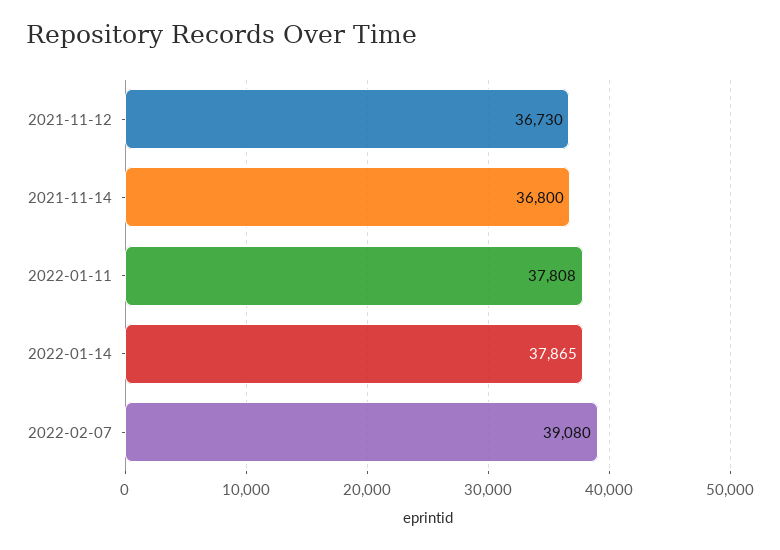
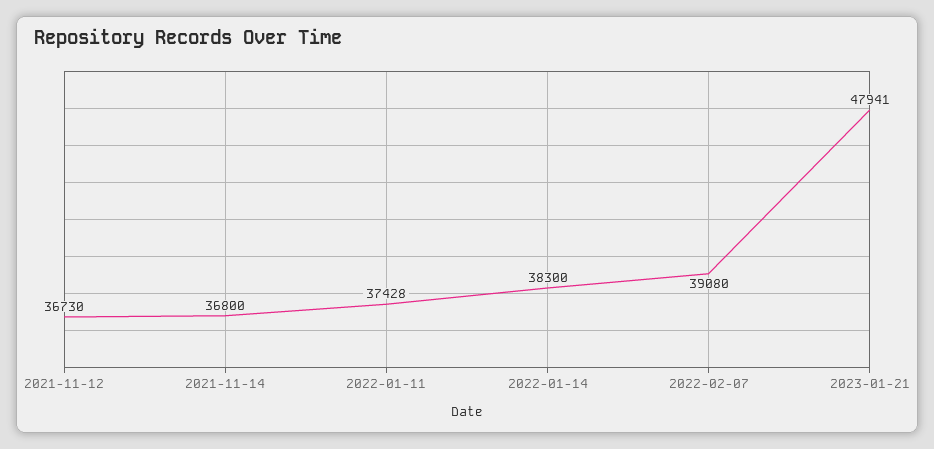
2022-01-11: 37808 -> 37428
2022-01-14: 37865 -> 38300
2023-01-21: none -> 47941

